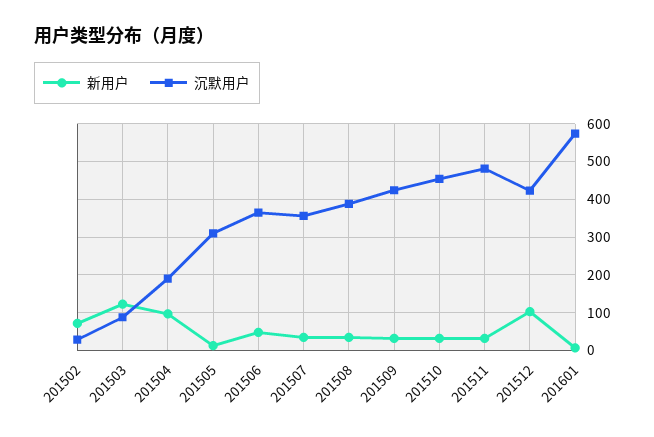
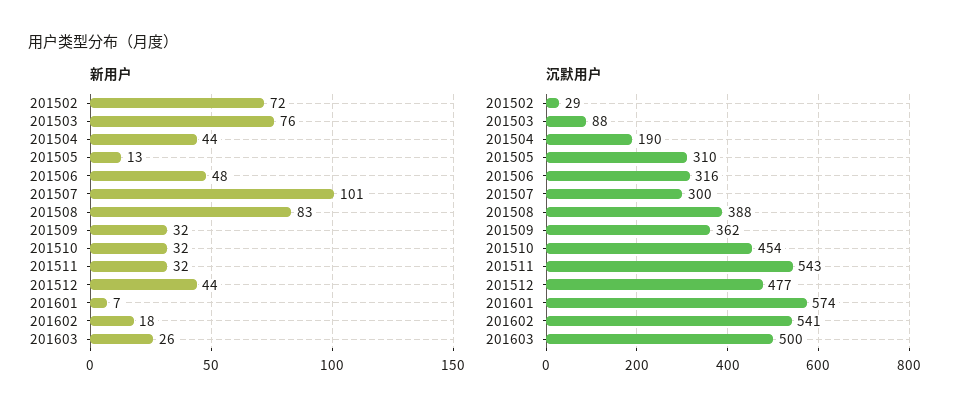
新用户, 201503: 120 -> 76
新用户, 201504: 100 -> 44
沉默用户, 201506: 360 -> 316
新用户, 201507: 40 -> 101
沉默用户, 201507: 360 -> 300
新用户, 201508: 40 -> 83
沉默用户, 201509: 420 -> 362
沉默用户, 201511: 480 -> 543
新用户, 201512: 100 -> 44
沉默用户, 201512: 420 -> 477
新用户, 201602: none -> 18
新用户, 201603: none -> 26
沉默用户, 201602: none -> 541
沉默用户, 201603: none -> 500

